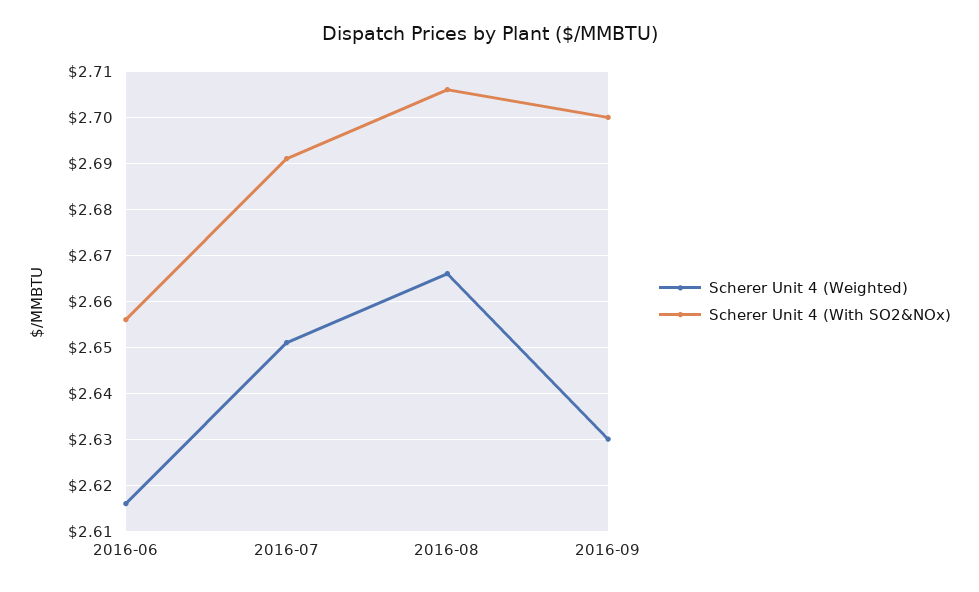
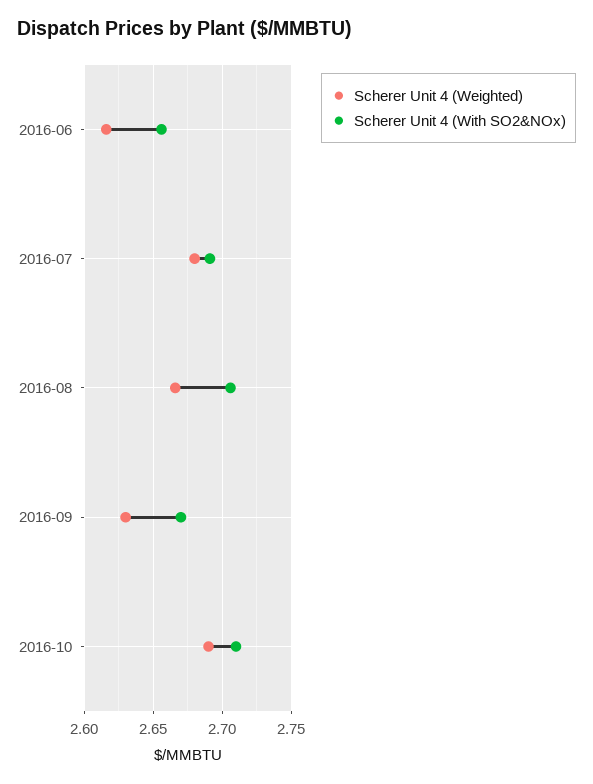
Scherer Unit 4 (Weighted), 2016-07: 2.65 -> 2.68
Scherer Unit 4 (With SO2&NOx), 2016-09: 2.7 -> 2.67
Scherer Unit 4 (Weighted), 2016-10: none -> 2.69
Scherer Unit 4 (With SO2&NOx), 2016-10: none -> 2.71

